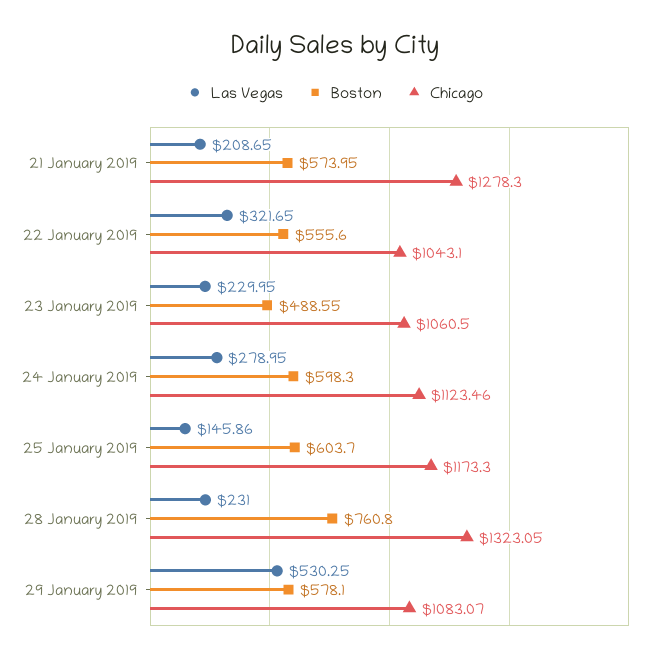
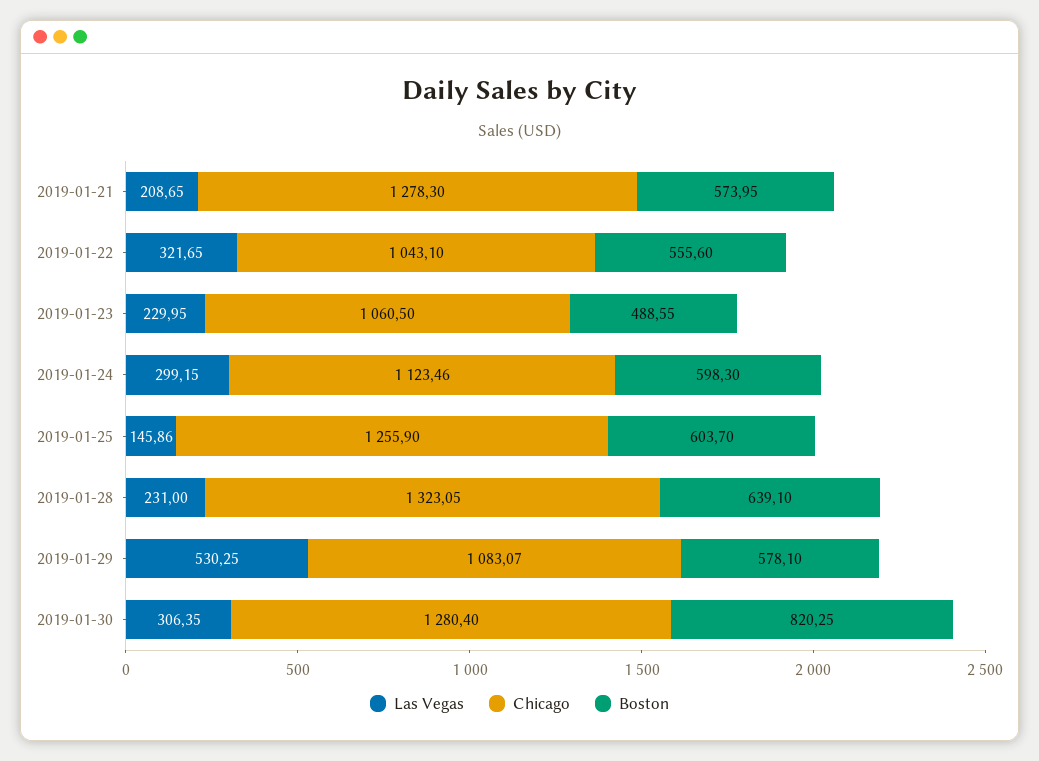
Las Vegas, 24 January 2019: 278.95 -> 299.15
Chicago, 25 January 2019: 1173.3 -> 1255.9
Boston, 28 January 2019: 760.8 -> 639.1
Las Vegas, 2019-01-30: none -> 306.35
Chicago, 2019-01-30: none -> 1280.4
Boston, 2019-01-30: none -> 820.25

